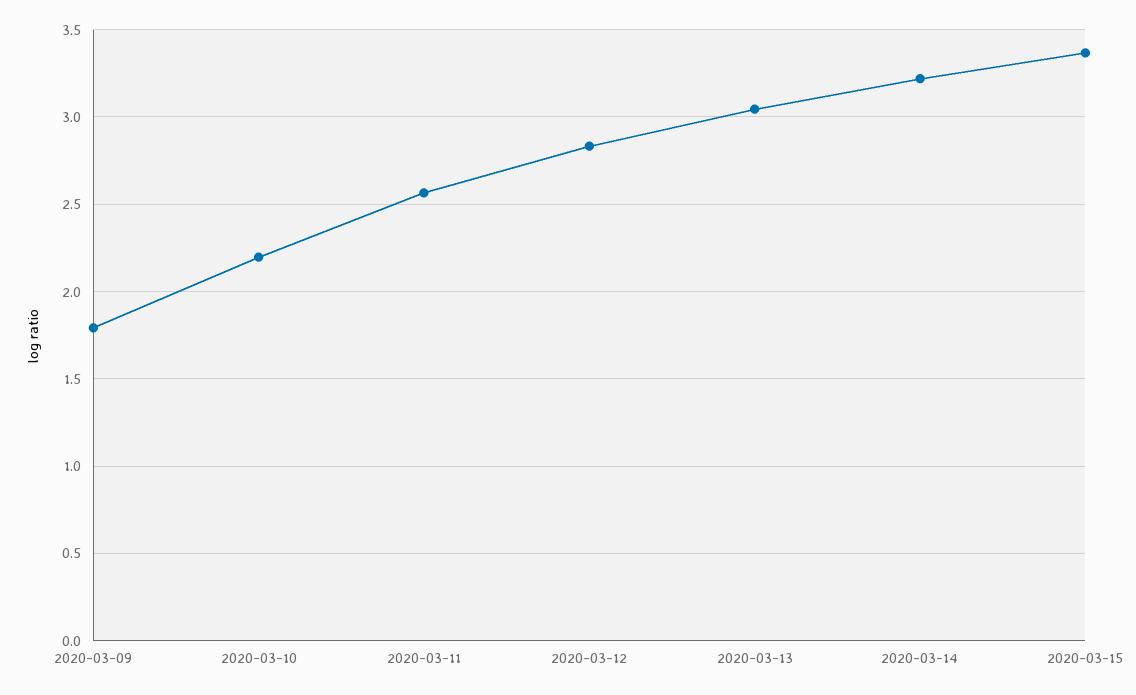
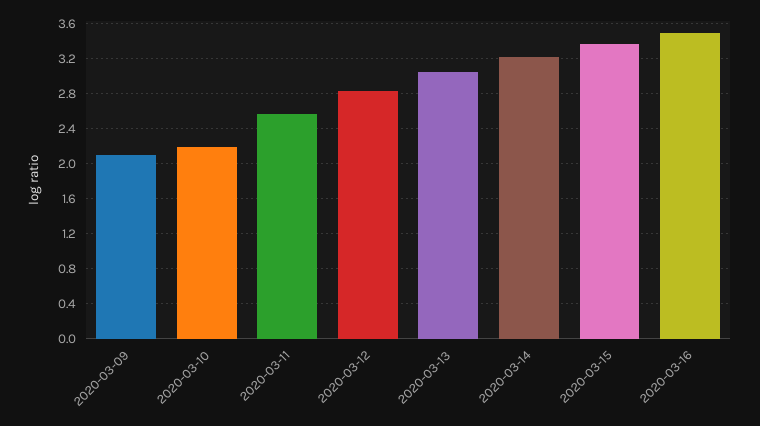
2020-03-09: 1.8 -> 2.1
2020-03-16: none -> 3.5

